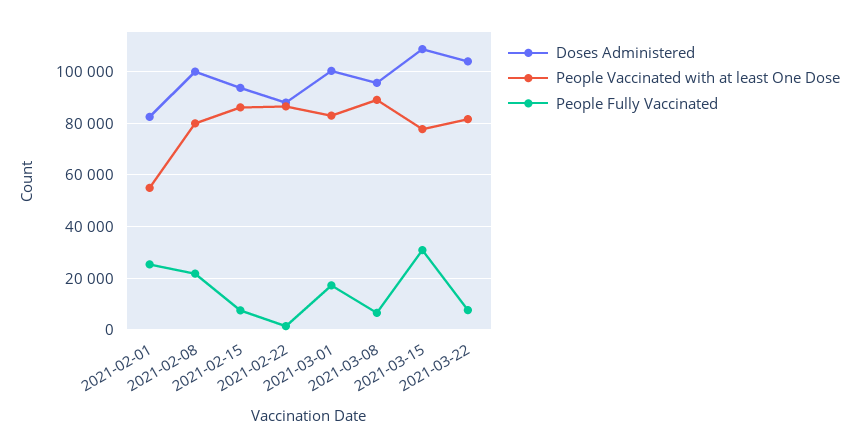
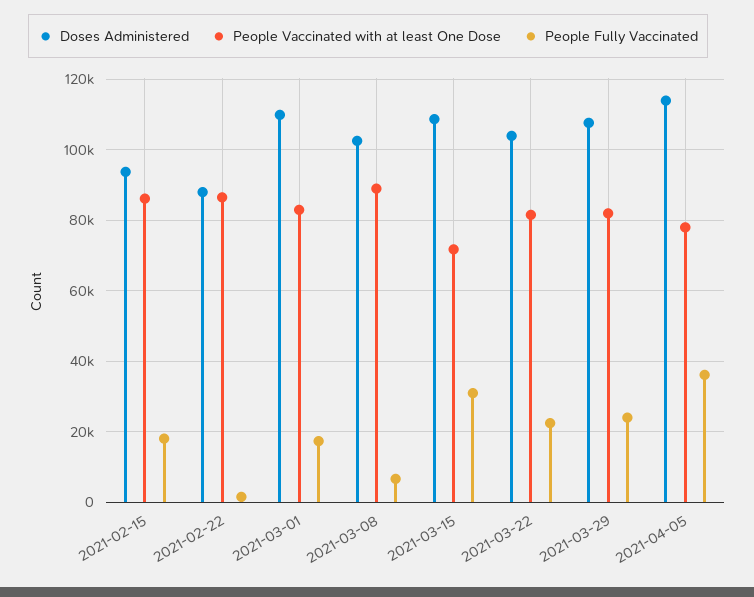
Doses Administered, 2021-02-01: 82500 -> none
People Vaccinated with at least One Dose, 2021-02-01: 55000 -> none
People Fully Vaccinated, 2021-02-01: 25000 -> none
Doses Administered, 2021-02-08: 100000 -> none
People Vaccinated with at least One Dose, 2021-02-08: 80000 -> none
People Fully Vaccinated, 2021-02-08: 22500 -> none
People Fully Vaccinated, 2021-02-15: 7500 -> 18000
Doses Administered, 2021-03-01: 100000 -> 110000
Doses Administered, 2021-03-08: 95000 -> 102000
People Vaccinated with at least One Dose, 2021-03-15: 77500 -> 72000
People Fully Vaccinated, 2021-03-22: 7500 -> 22000
Doses Administered, 2021-03-29: none -> 108000
People Vaccinated with at least One Dose, 2021-03-29: none -> 82000
People Fully Vaccinated, 2021-03-29: none -> 24000
Doses Administered, 2021-04-05: none -> 114000
People Vaccinated with at least One Dose, 2021-04-05: none -> 78000
People Fully Vaccinated, 2021-04-05: none -> 36000

